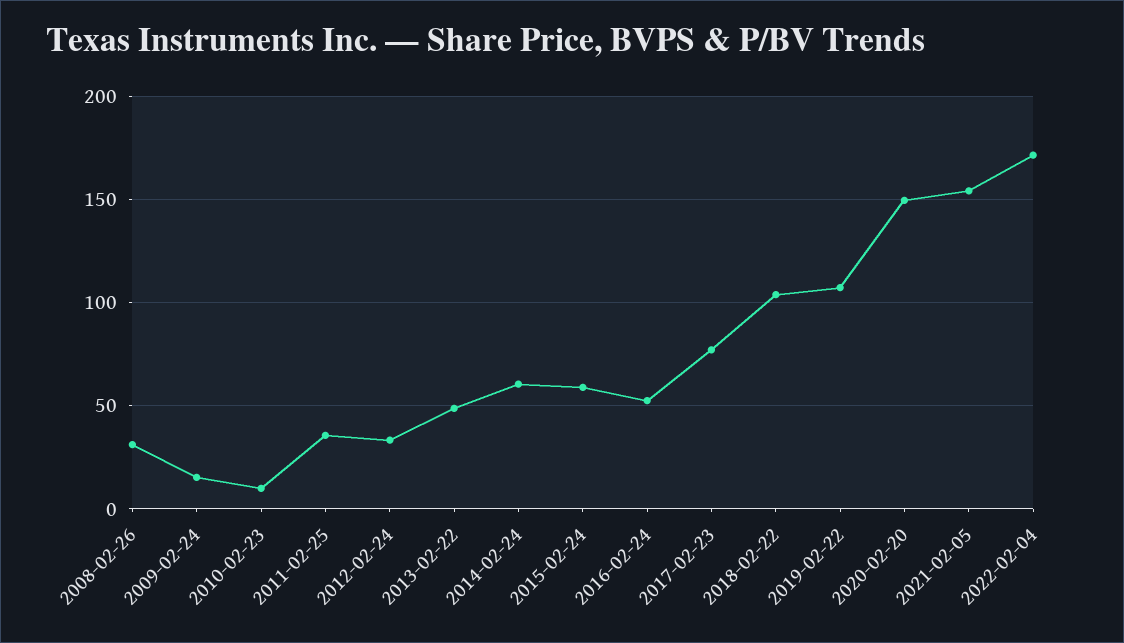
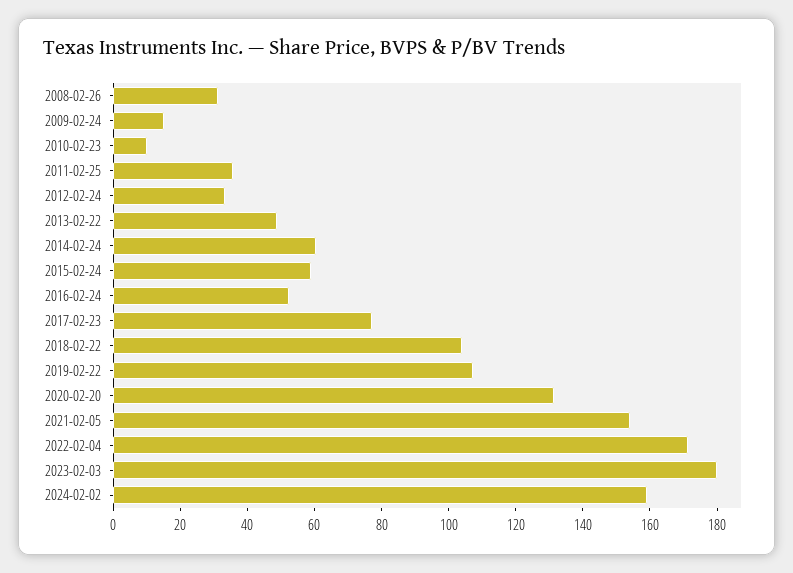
2020-02-20: 150 -> 130
2023-02-03: none -> 180
2024-02-02: none -> 160

